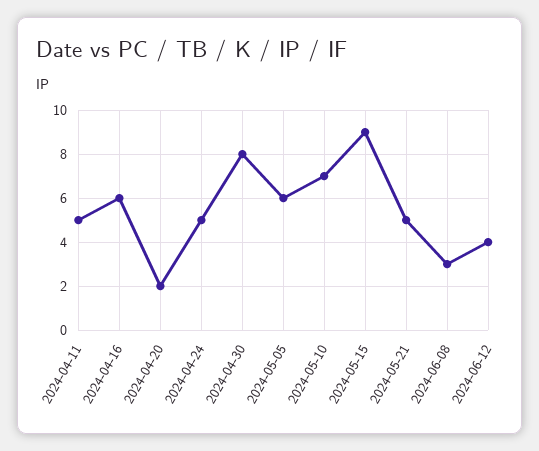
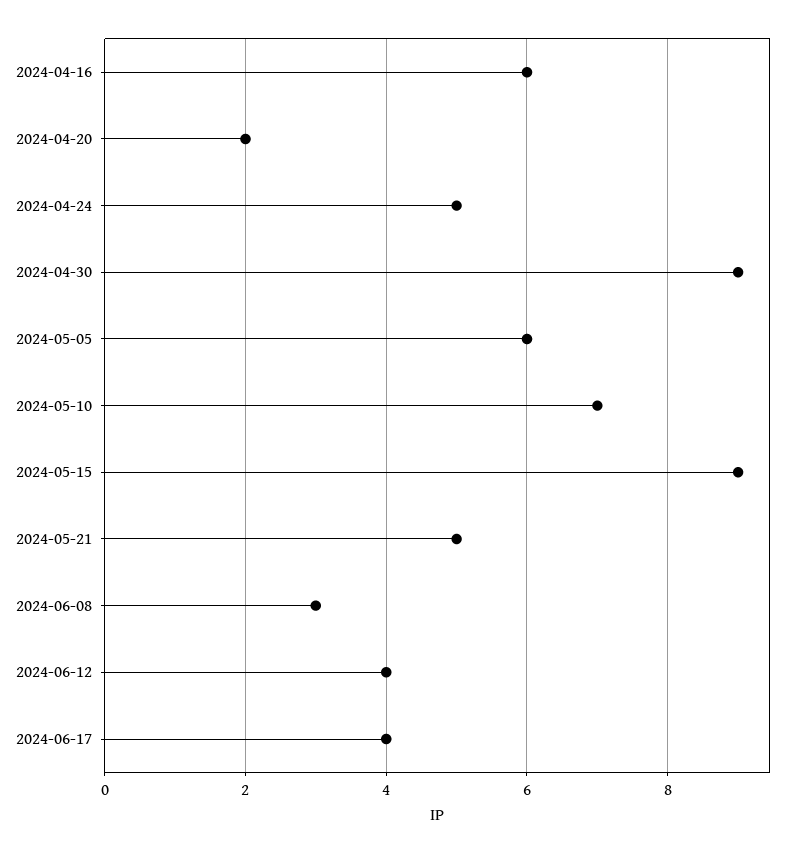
2024-04-11: 5 -> none
2024-04-30: 8 -> 9
2024-06-17: none -> 4

